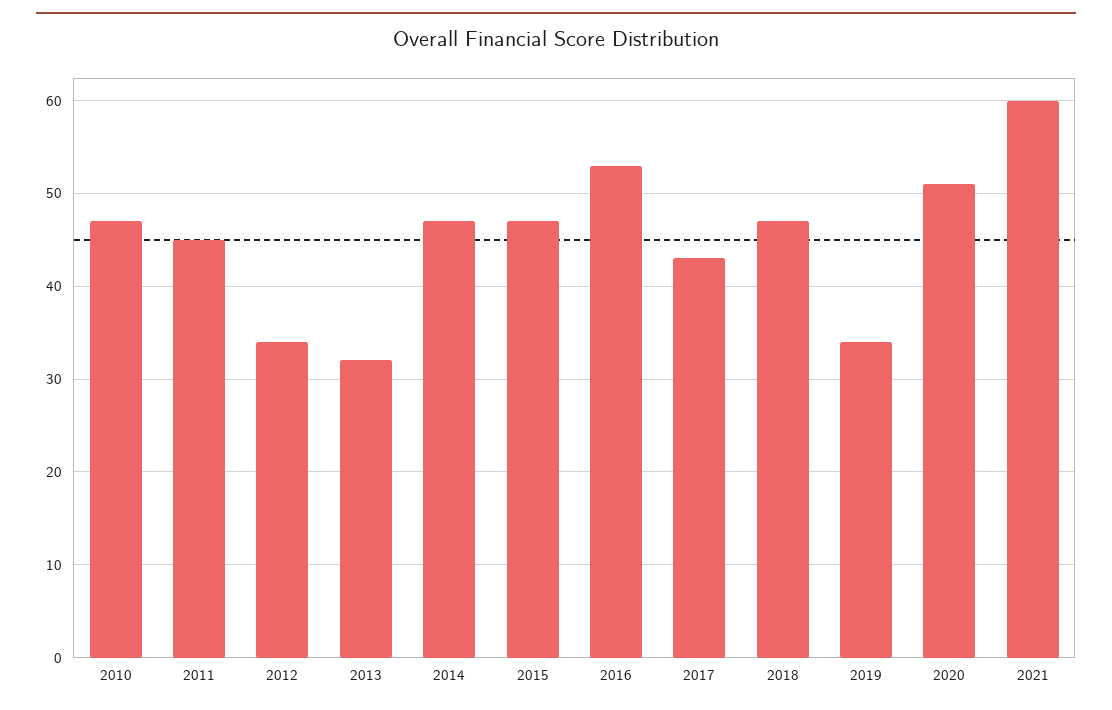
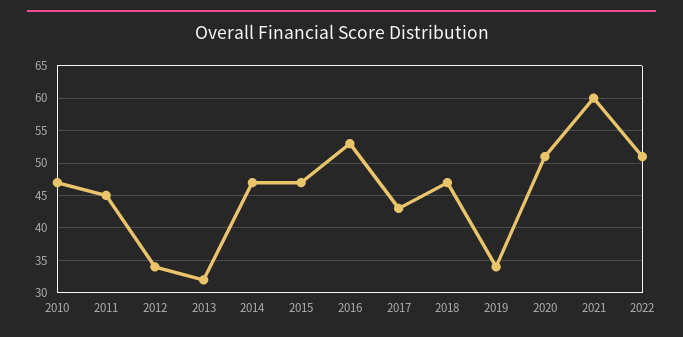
2022: none -> 51

